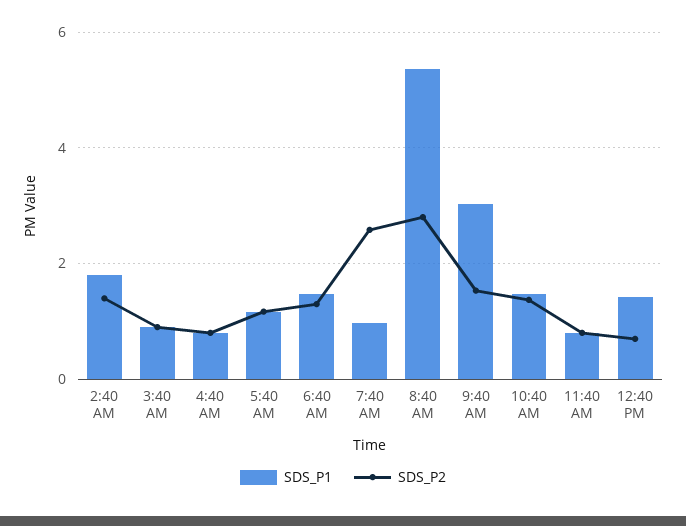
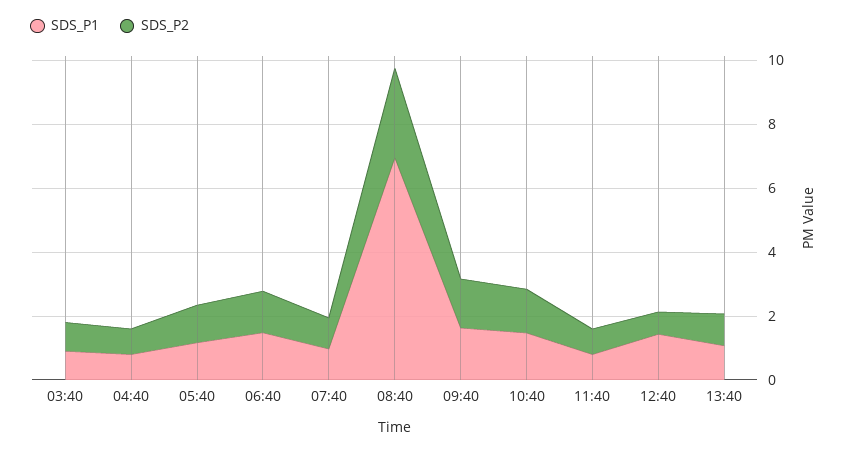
SDS_P1, 2:40 AM: 1.8 -> none
SDS_P2, 2:40 AM: 1.4 -> none
SDS_P2, 7:40 AM: 2.6 -> 1
SDS_P1, 8:40 AM: 5.4 -> 7
SDS_P1, 9:40 AM: 3 -> 1.5
SDS_P1, 13:40: none -> 1
SDS_P2, 13:40: none -> 1

